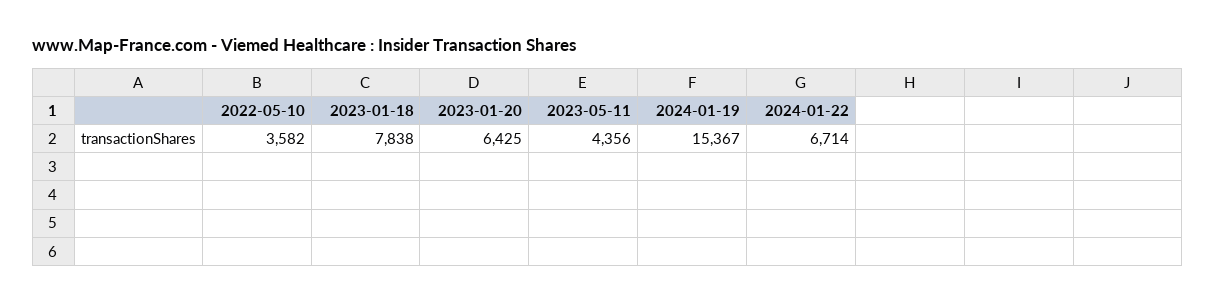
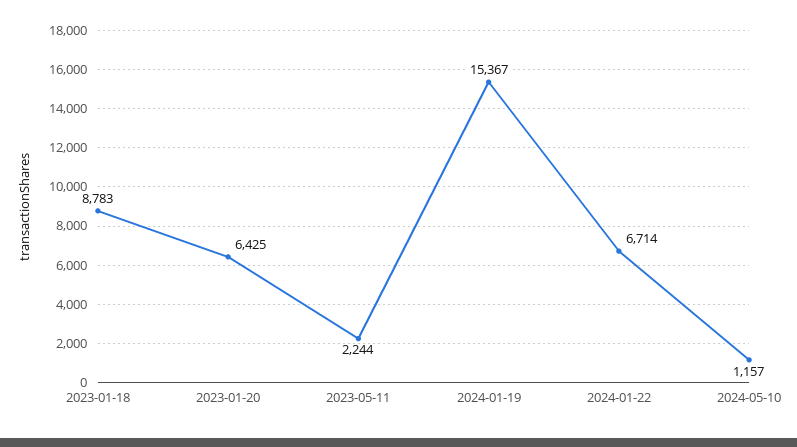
2022-05-10: 3582 -> none
2023-01-18: 7838 -> 8783
2023-05-11: 4356 -> 2244
2024-05-10: none -> 1157

